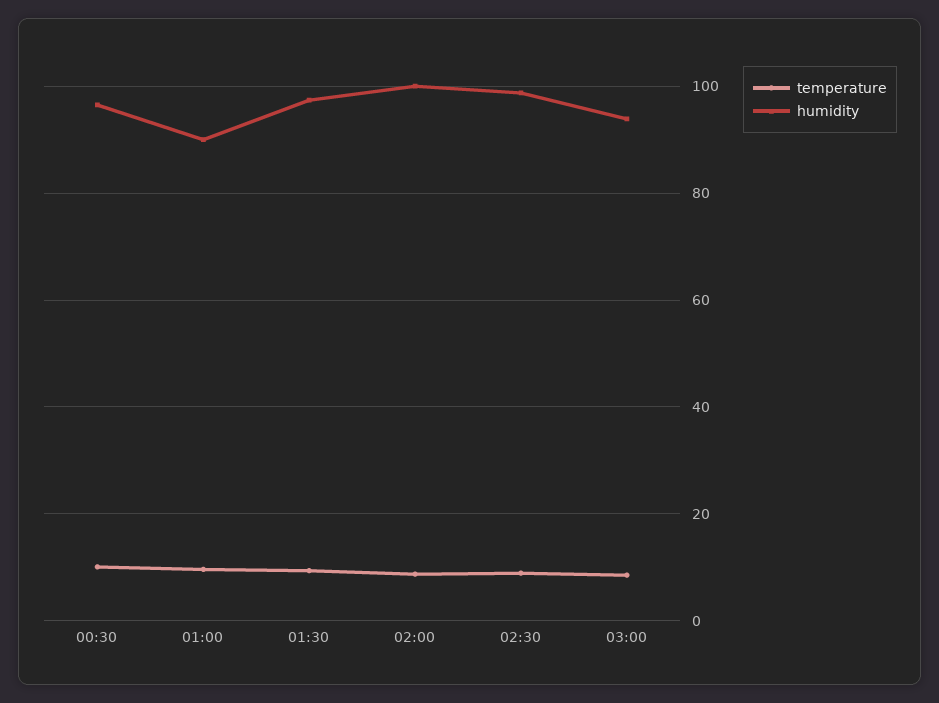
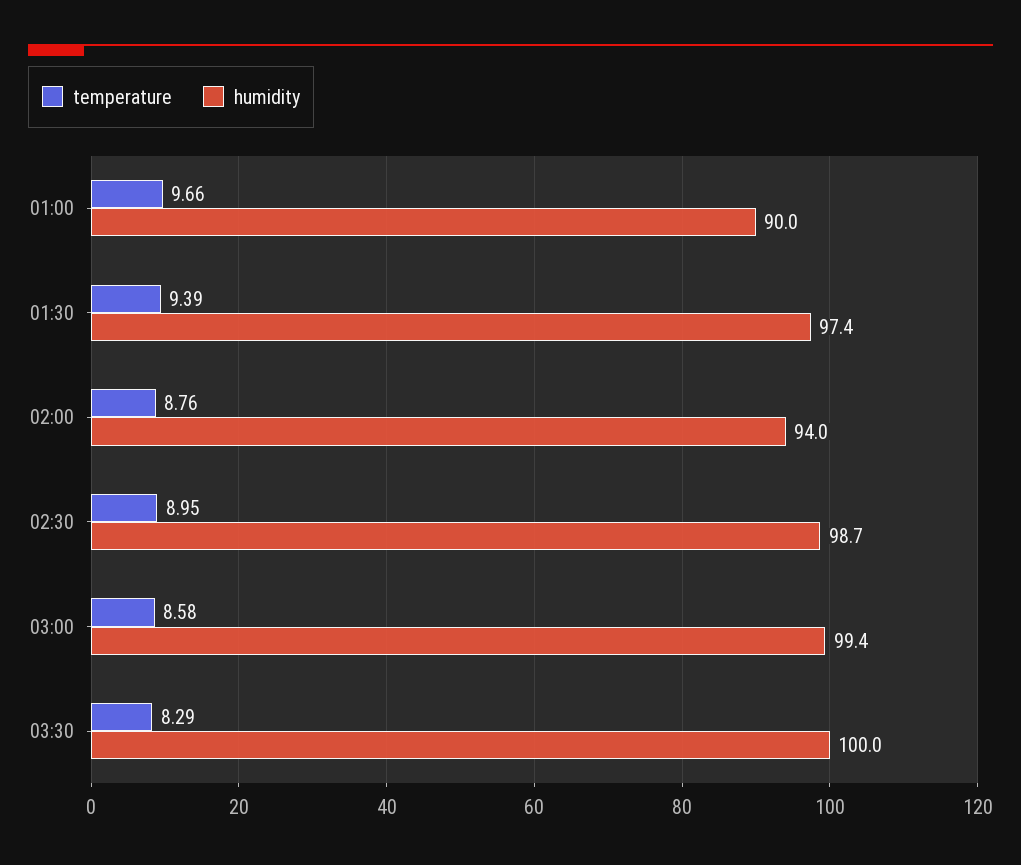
temperature, 00:30: 10 -> none
humidity, 00:30: 96 -> none
humidity, 02:00: 100 -> 94
humidity, 03:00: 94 -> 99.4
temperature, 03:30: none -> 8.29
humidity, 03:30: none -> 100

